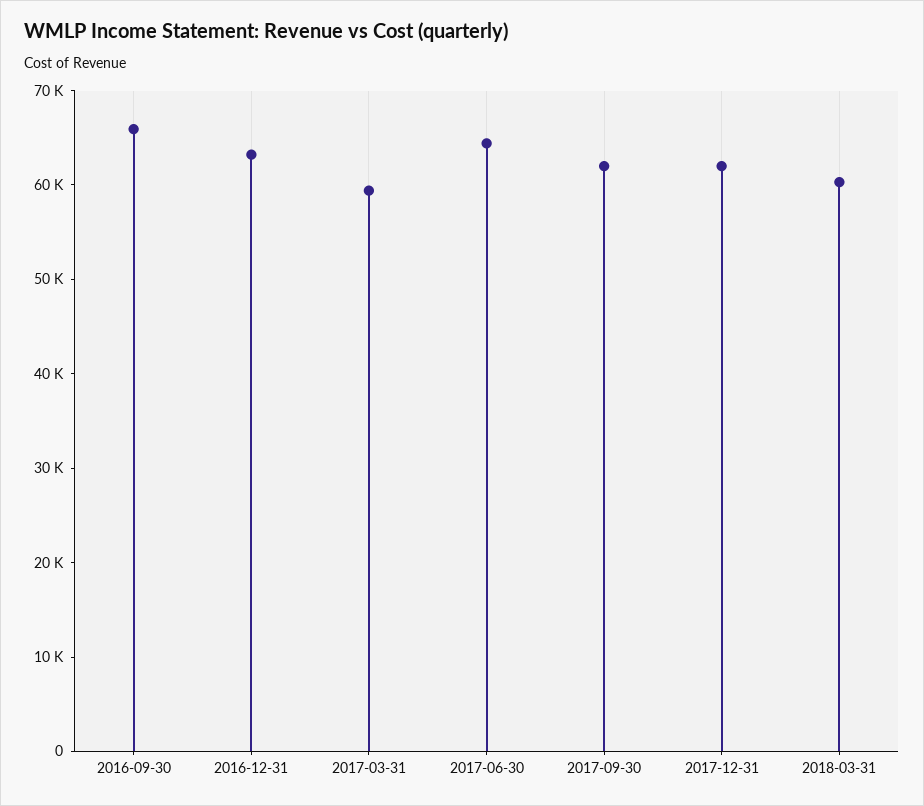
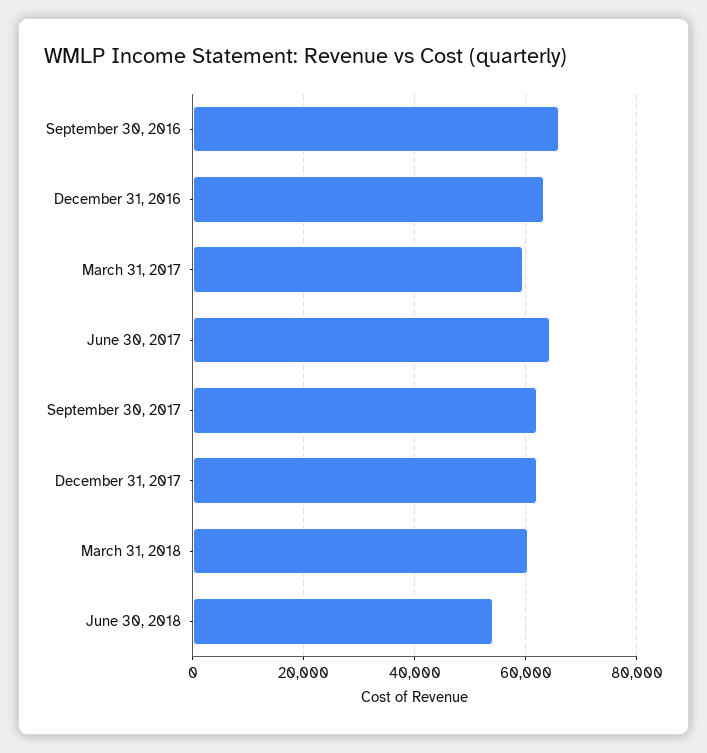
June 30, 2018: none -> 54000

